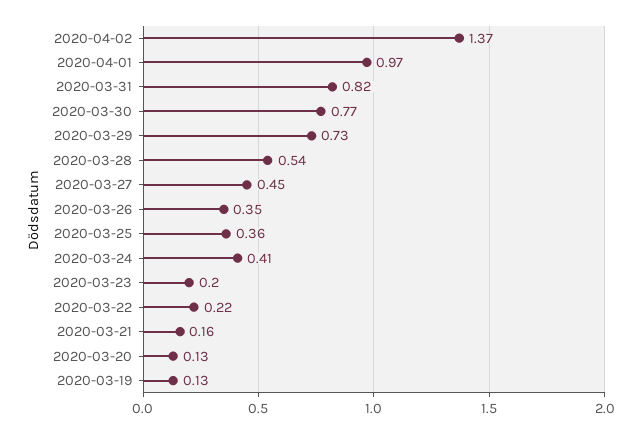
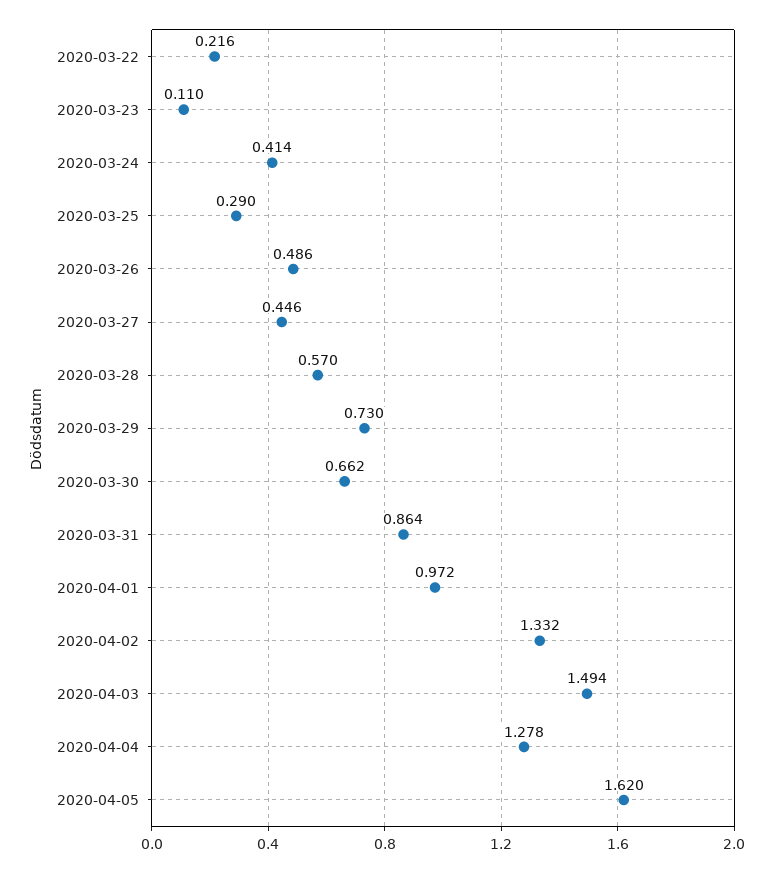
2020-04-02: 1.37 -> 1.332
2020-03-31: 0.82 -> 0.864
2020-03-30: 0.77 -> 0.662
2020-03-28: 0.54 -> 0.57
2020-03-26: 0.35 -> 0.486
2020-03-25: 0.36 -> 0.29
2020-03-23: 0.2 -> 0.11
2020-03-21: 0.16 -> none
2020-03-20: 0.13 -> none
2020-03-19: 0.13 -> none
2020-04-03: none -> 1.494
2020-04-04: none -> 1.278
2020-04-05: none -> 1.62

